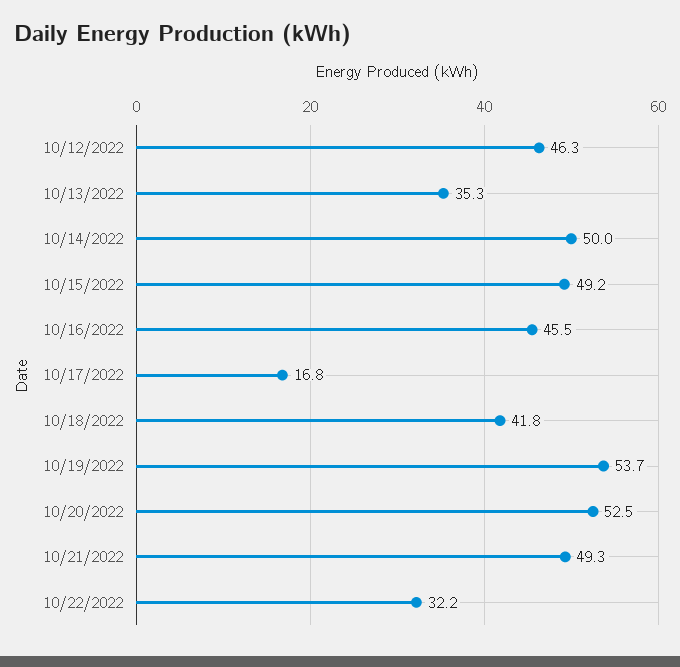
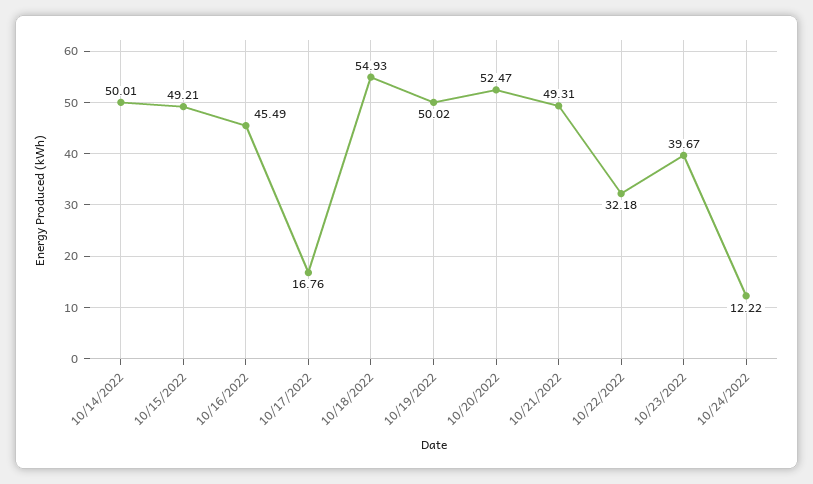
10/12/2022: 46.3 -> none
10/13/2022: 35.3 -> none
10/18/2022: 41.8 -> 54.93
10/19/2022: 53.7 -> 50.02
10/23/2022: none -> 39.67
10/24/2022: none -> 12.22

